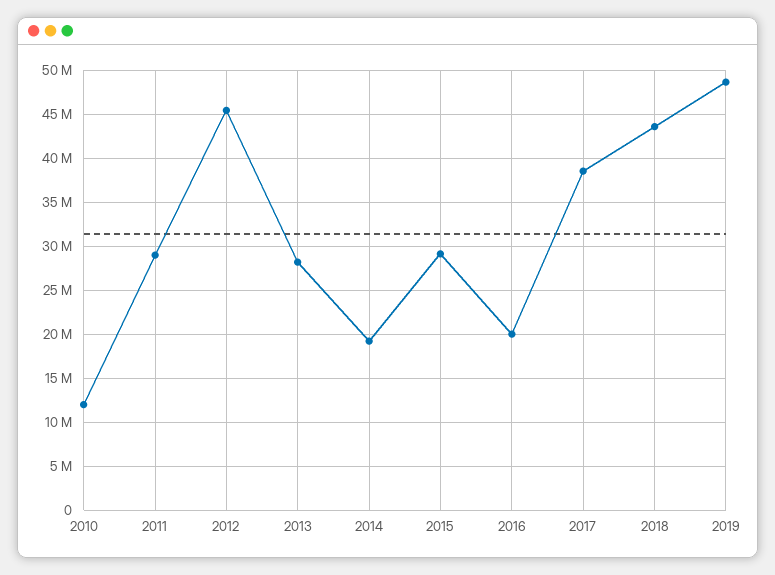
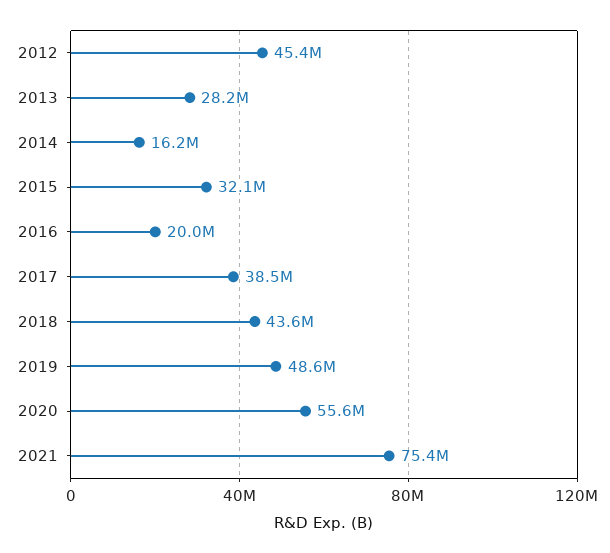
2010: 12000000 -> none
2011: 29000000 -> none
2014: 19000000 -> 16200000
2015: 29000000 -> 32100000
2020: none -> 55600000
2021: none -> 75400000

